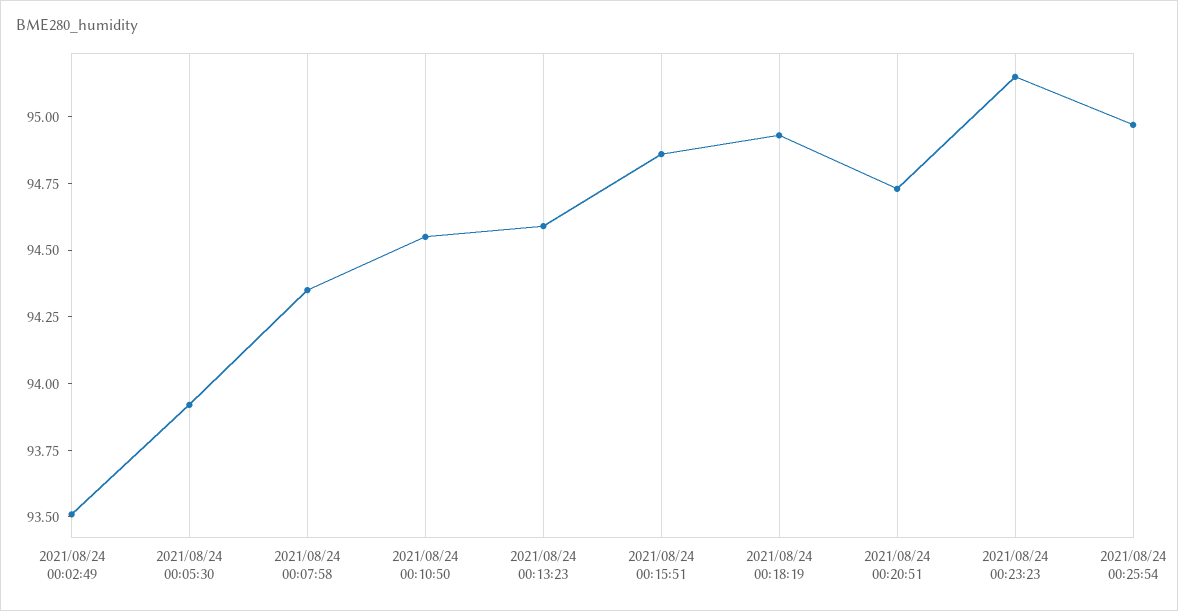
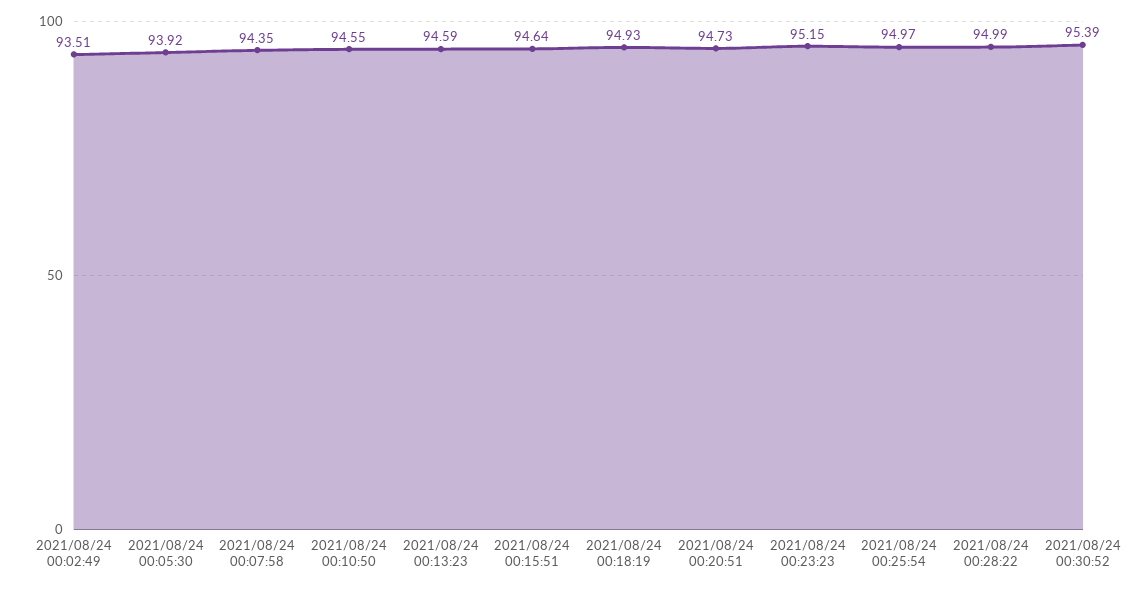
2021/08/24 00:15:51: 94.85 -> 94.64
2021/08/24 00:28:22: none -> 94.99
2021/08/24 00:30:52: none -> 95.39

